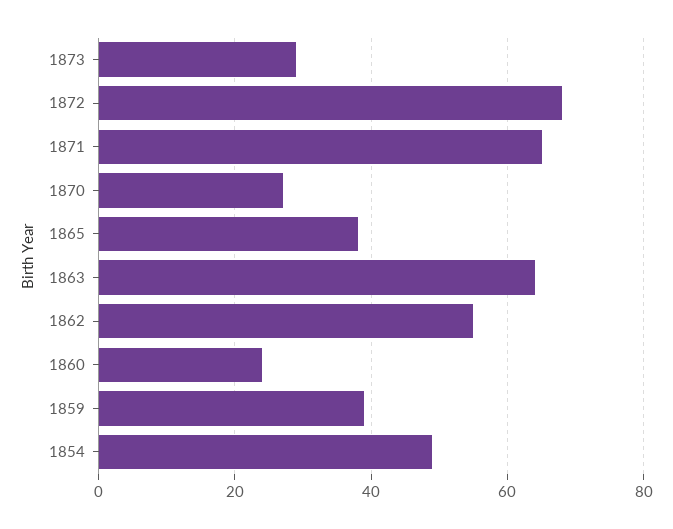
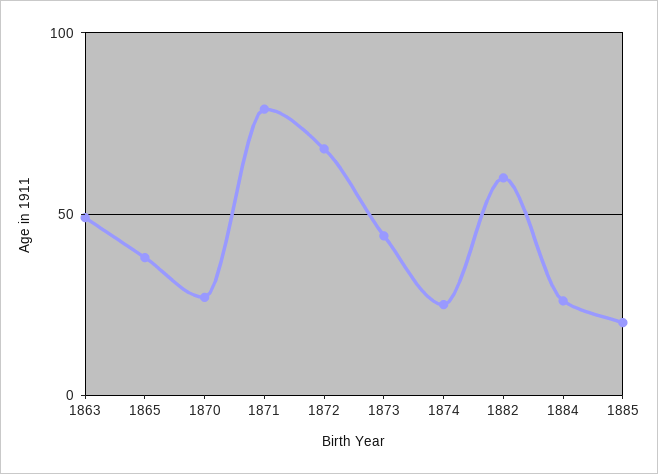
1873: 30 -> 45
1871: 65 -> 80
1863: 65 -> 50
1862: 55 -> none
1860: 25 -> none
1859: 40 -> none
1854: 50 -> none
1874: none -> 25
1882: none -> 60
1884: none -> 25
1885: none -> 20

